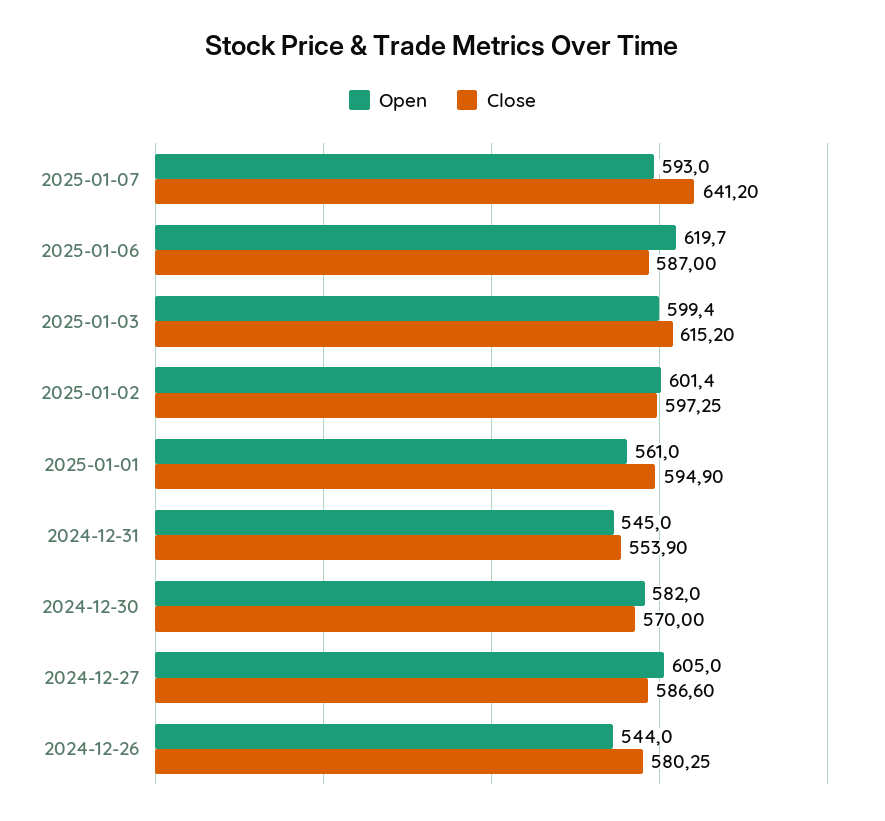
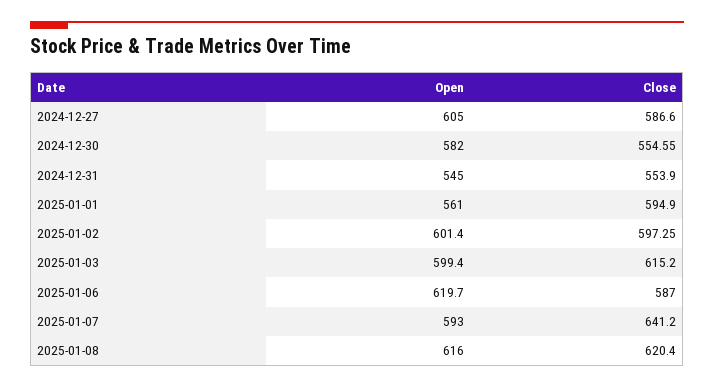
Close, 2024-12-30: 570 -> 554.55
Open, 2024-12-26: 544 -> none
Close, 2024-12-26: 580.25 -> none
Open, 2025-01-08: none -> 616
Close, 2025-01-08: none -> 620.4

